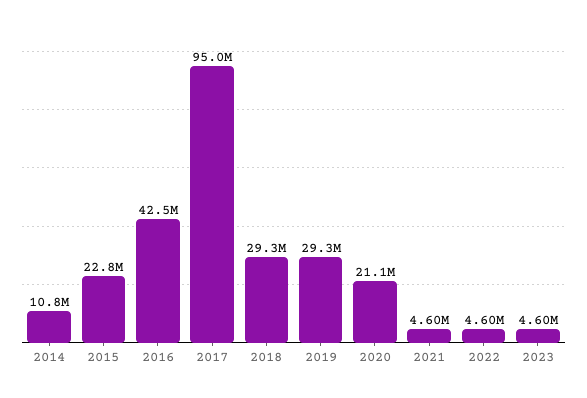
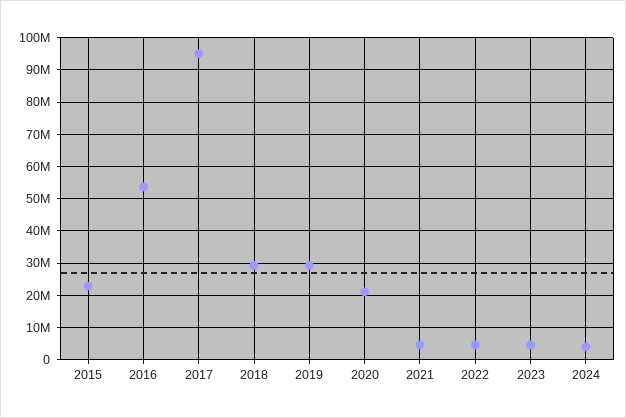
2014: 10800000 -> none
2016: 42500000 -> 54000000
2024: none -> 4000000

